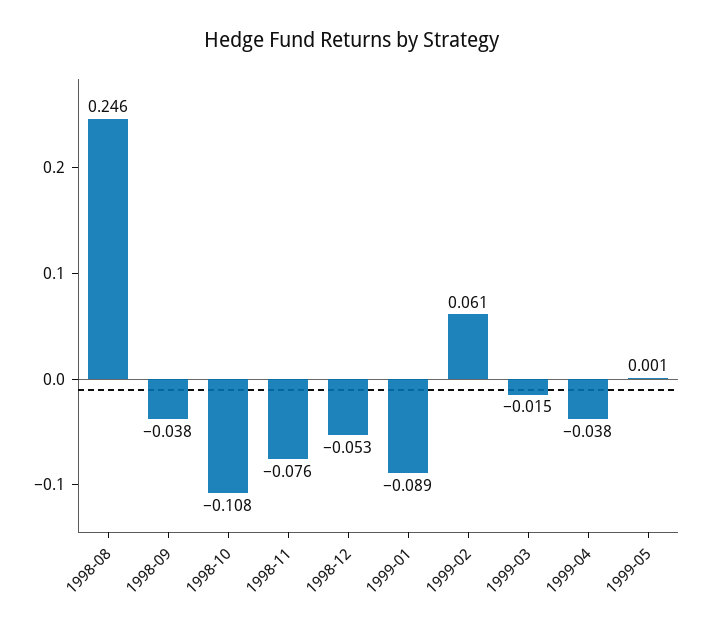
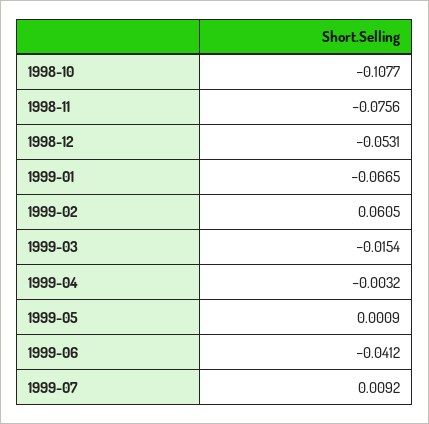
1998-08: 0.246 -> none
1998-09: -0.038 -> none
1999-01: -0.089 -> -0.0665
1999-04: -0.038 -> -0.0032
1999-06: none -> -0.0412
1999-07: none -> 0.0092

